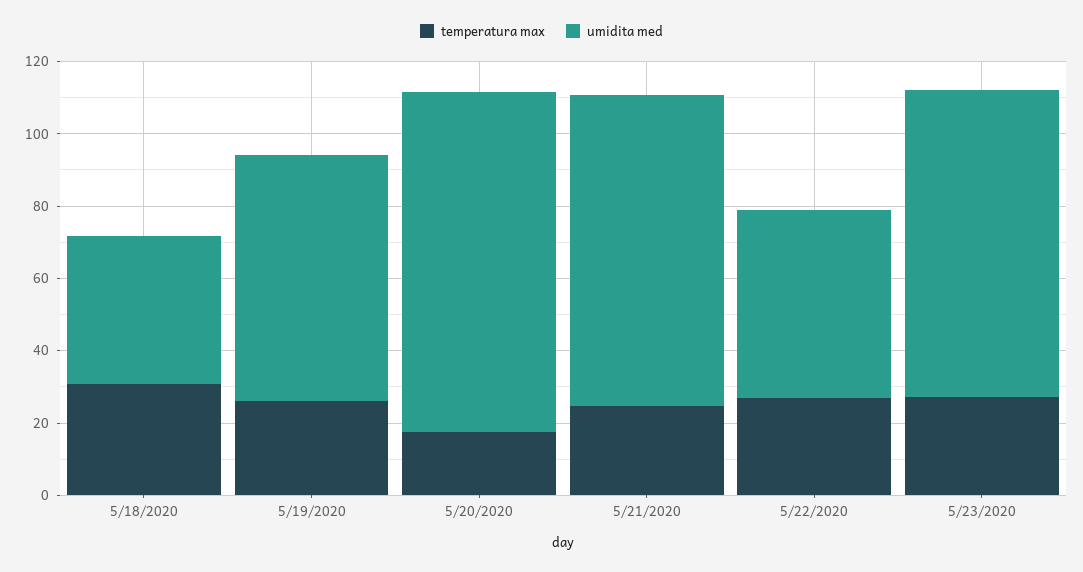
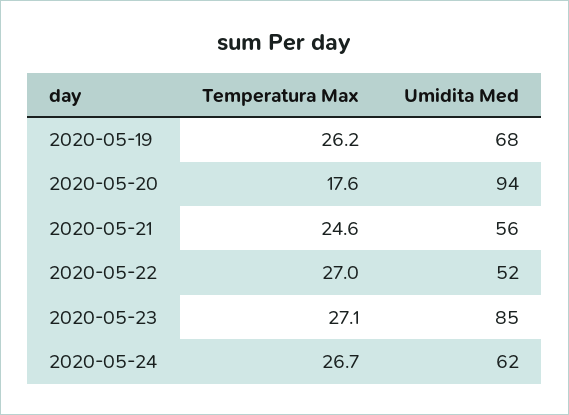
temperatura max, 5/18/2020: 30 -> none
umidita med, 5/18/2020: 40 -> none
umidita med, 5/21/2020: 85 -> 56
temperatura max, 2020-05-24: none -> 26.7
umidita med, 2020-05-24: none -> 62

